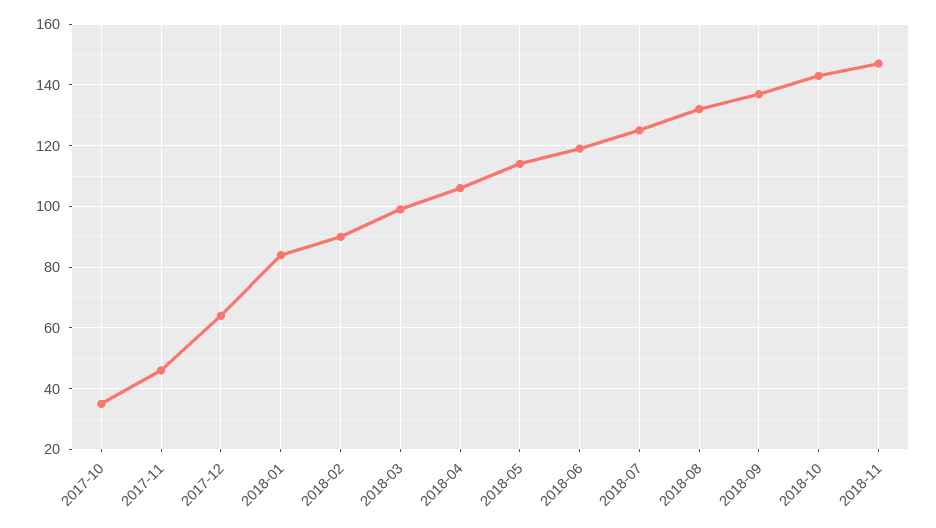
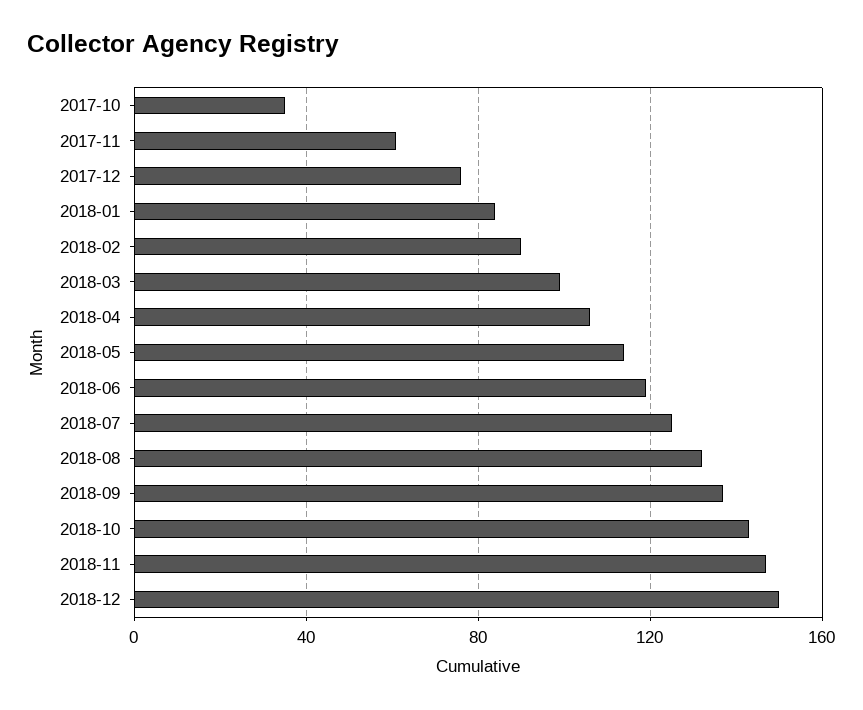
2017-11: 45 -> 60
2017-12: 65 -> 75
2018-12: none -> 150

